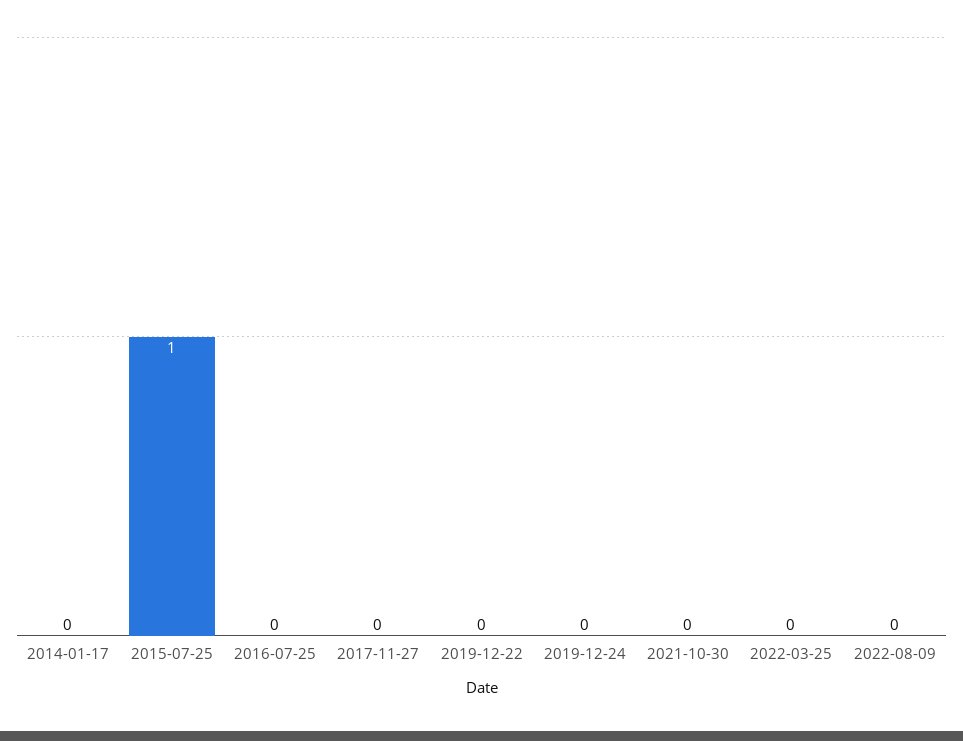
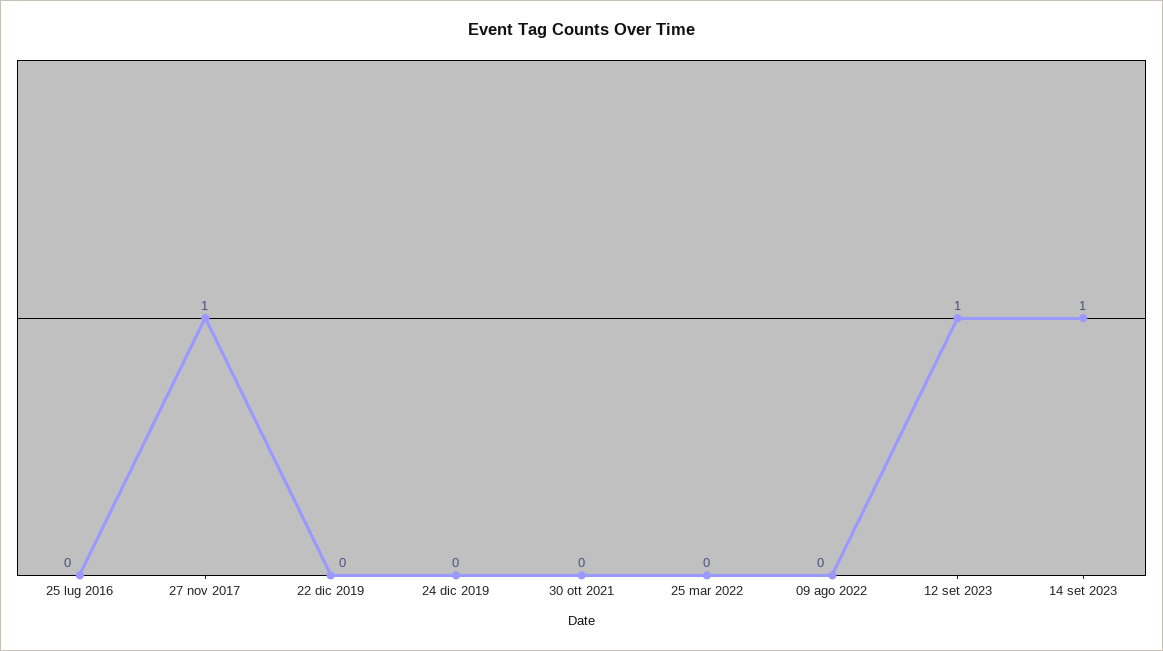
2014-01-17: 0 -> none
2015-07-25: 1 -> none
2017-11-27: 0 -> 1
12 set 2023: none -> 1
14 set 2023: none -> 1

